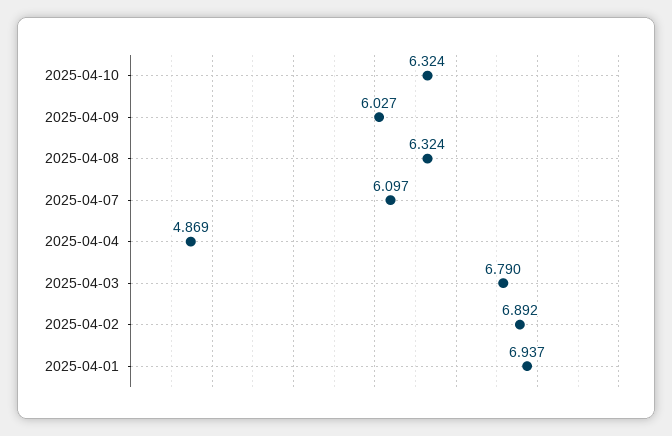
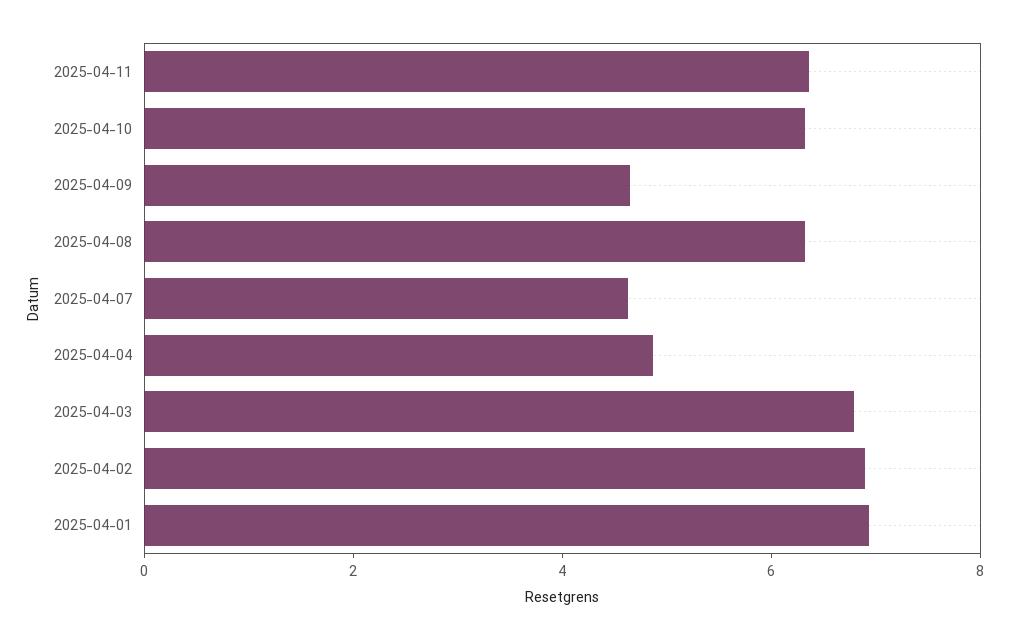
2025-04-09: 6.027 -> 4.5
2025-04-07: 6.097 -> 4.5
2025-04-11: none -> 6.5

